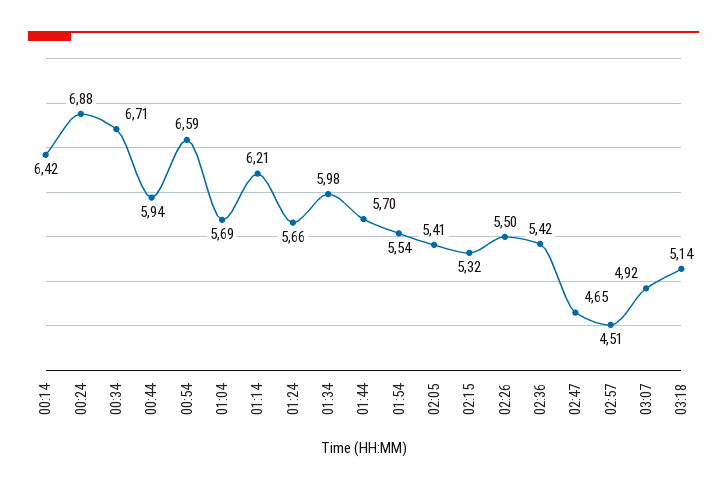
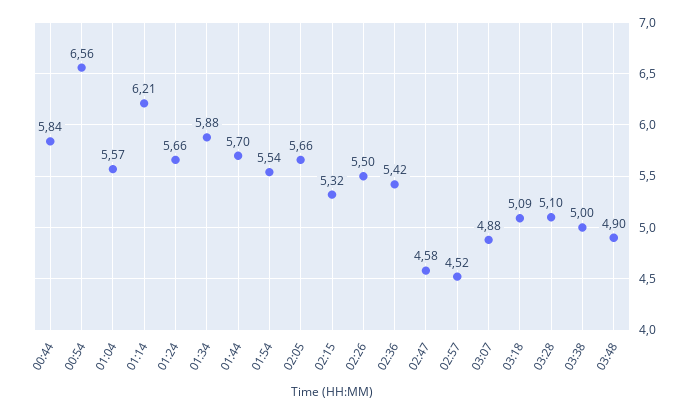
00:14: 6.42 -> none
00:24: 6.88 -> none
00:34: 6.71 -> none
00:44: 5.94 -> 5.84
00:54: 6.59 -> 6.56
01:04: 5.69 -> 5.57
01:34: 5.98 -> 5.88
02:05: 5.41 -> 5.66
02:47: 4.65 -> 4.58
02:57: 4.51 -> 4.52
03:07: 4.92 -> 4.88
03:18: 5.14 -> 5.09
03:28: none -> 5.1
03:38: none -> 5
03:48: none -> 4.9

